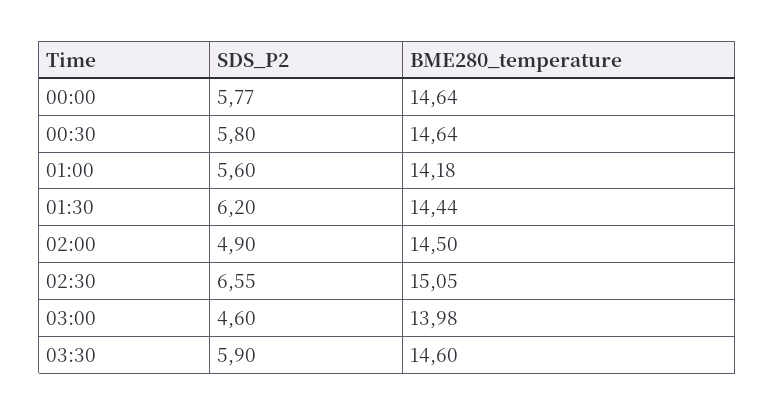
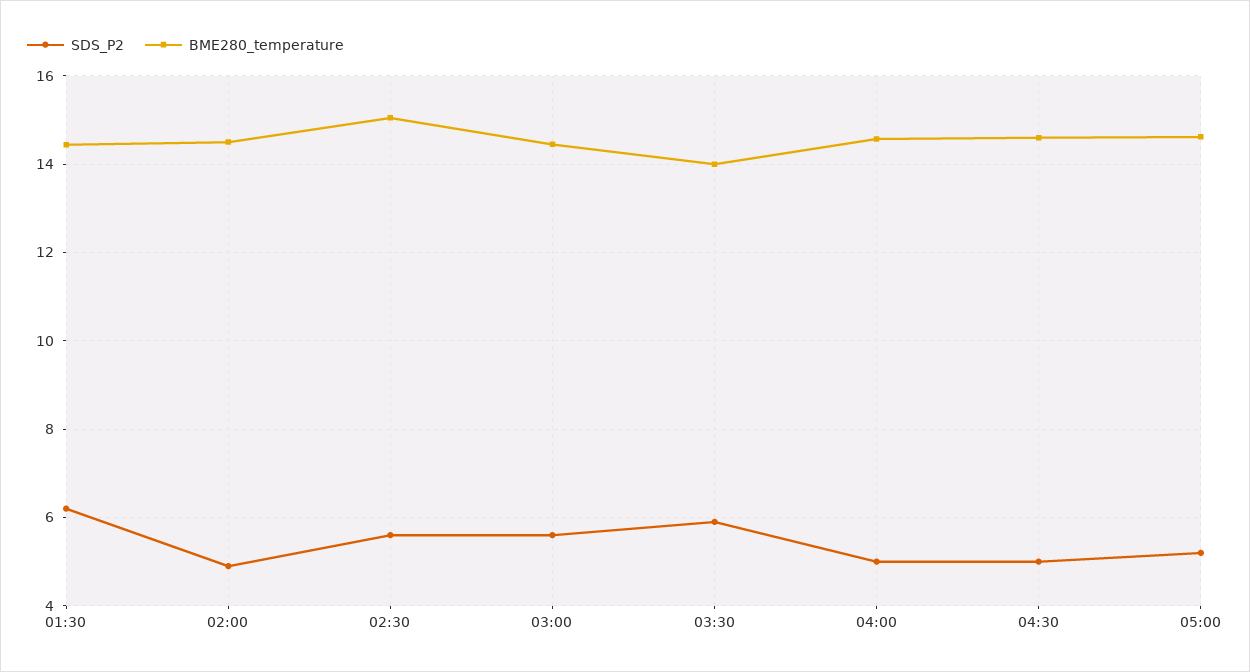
SDS_P2, 00:00: 5.77 -> none
BME280_temperature, 00:00: 14.64 -> none
SDS_P2, 00:30: 5.8 -> none
BME280_temperature, 00:30: 14.64 -> none
SDS_P2, 01:00: 5.6 -> none
BME280_temperature, 01:00: 14.18 -> none
SDS_P2, 02:30: 6.55 -> 5.6
SDS_P2, 03:00: 4.6 -> 5.6
BME280_temperature, 03:00: 13.98 -> 14.4
BME280_temperature, 03:30: 14.6 -> 14
SDS_P2, 04:00: none -> 5
BME280_temperature, 04:00: none -> 14.6
SDS_P2, 04:30: none -> 5
BME280_temperature, 04:30: none -> 14.6
SDS_P2, 05:00: none -> 5.2
BME280_temperature, 05:00: none -> 14.6

